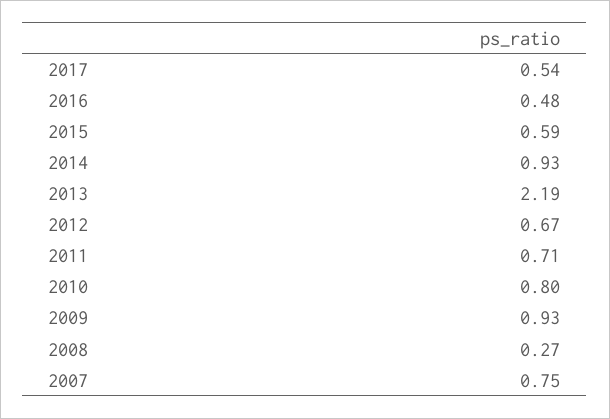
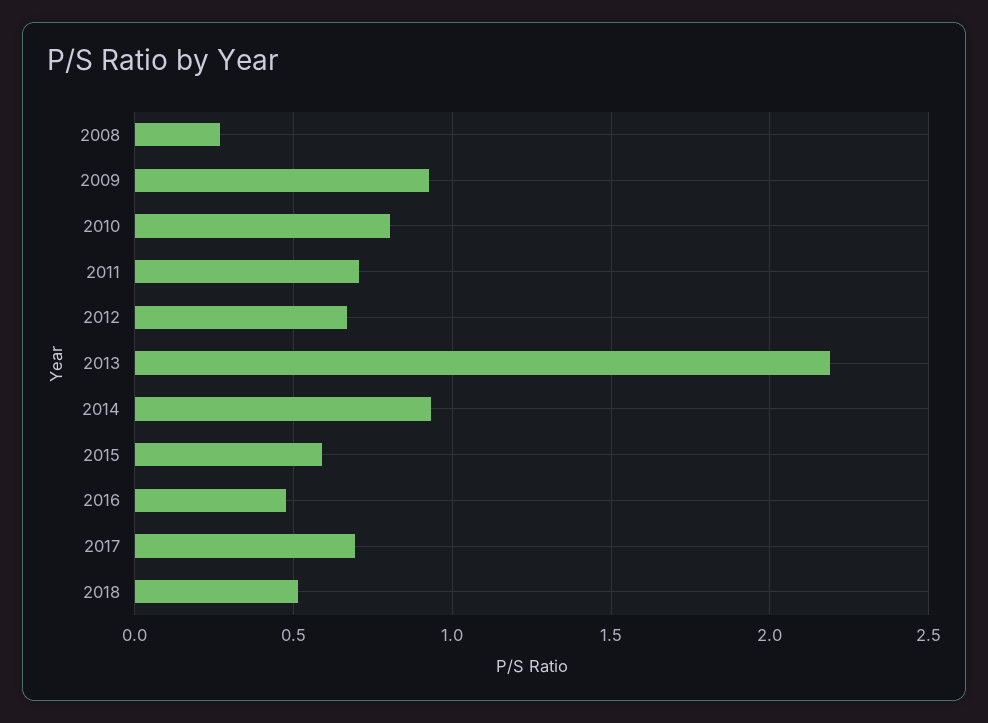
2017: 0.54 -> 0.7
2007: 0.75 -> none
2018: none -> 0.5

